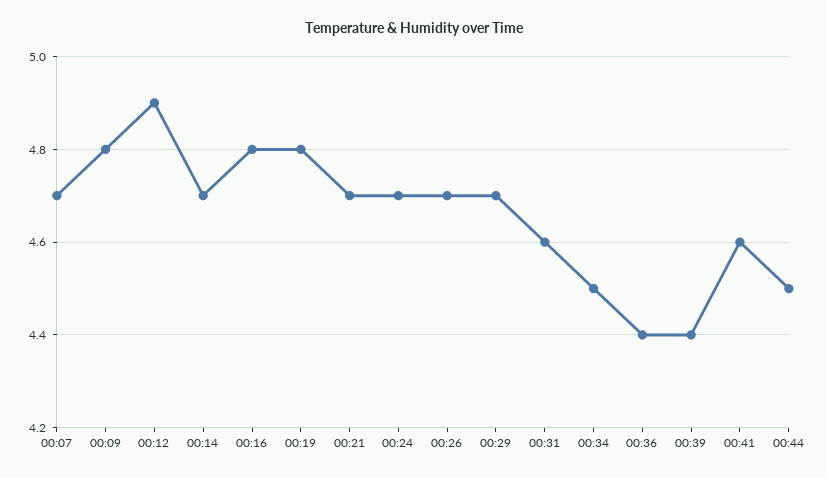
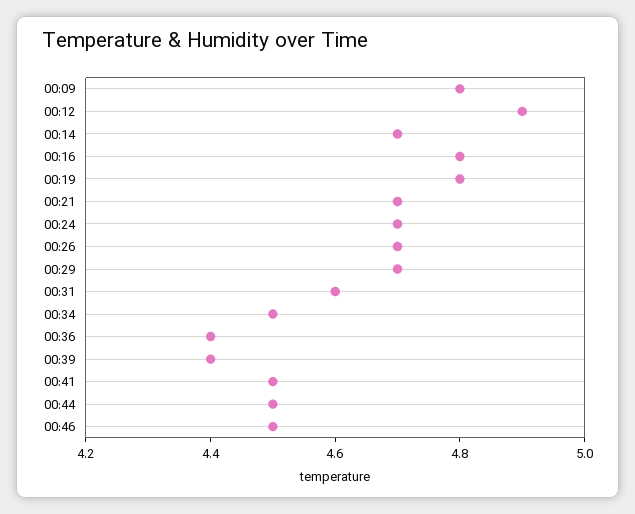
00:07: 4.7 -> none
00:41: 4.6 -> 4.5
00:46: none -> 4.5

